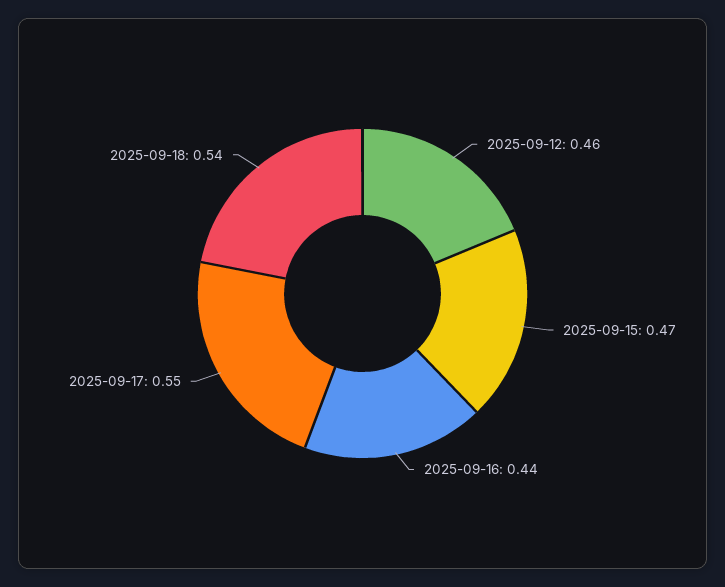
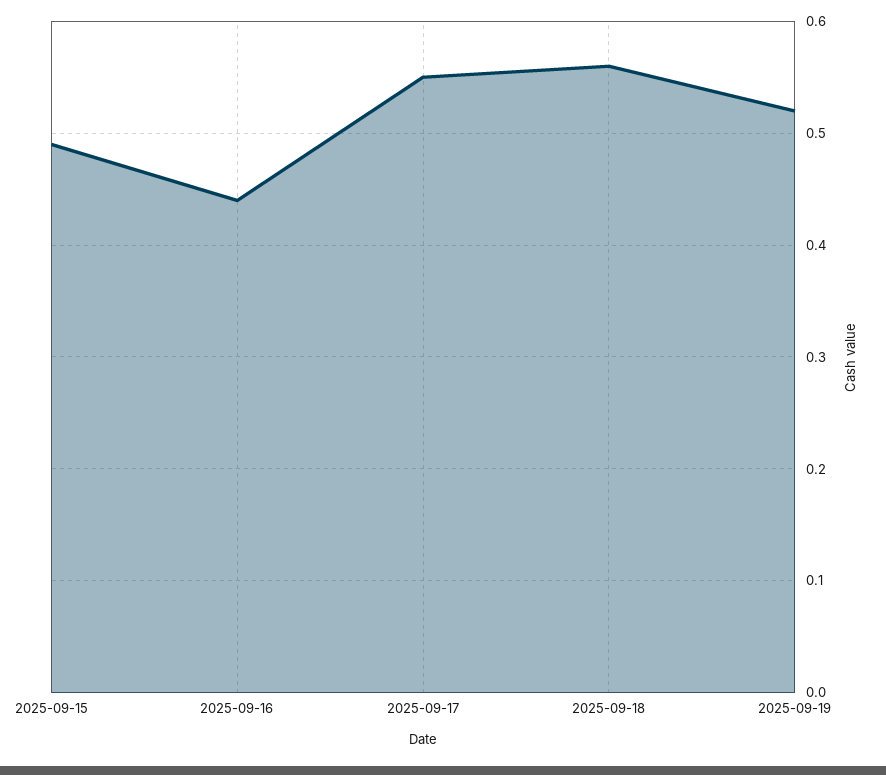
2025-09-12: 0.46 -> none
2025-09-15: 0.47 -> 0.49
2025-09-18: 0.54 -> 0.56
2025-09-19: none -> 0.52

